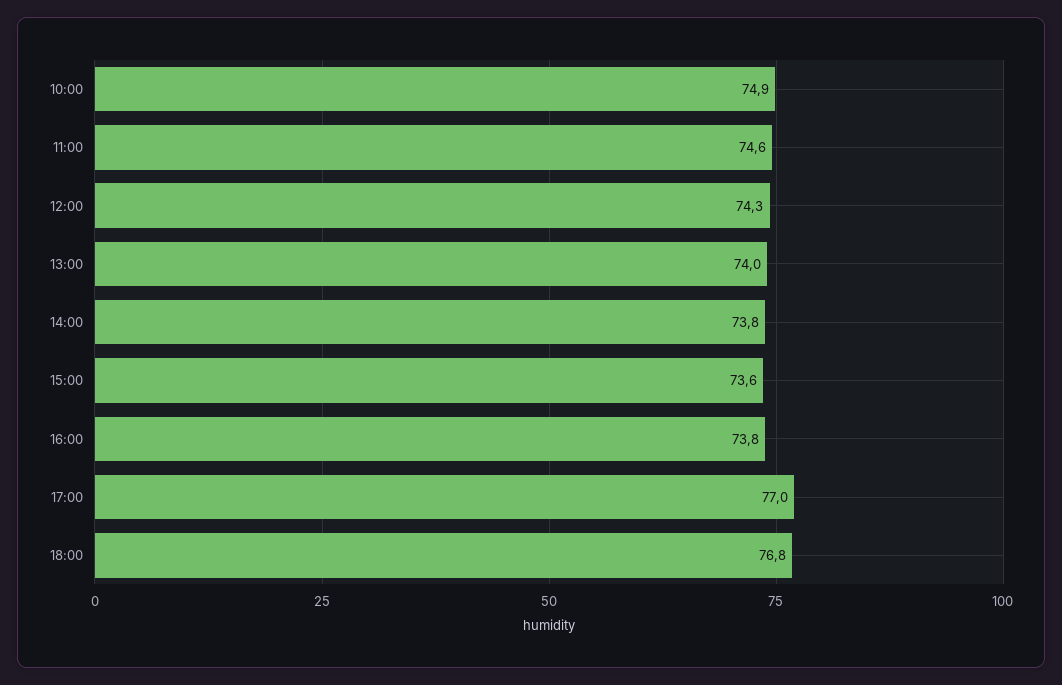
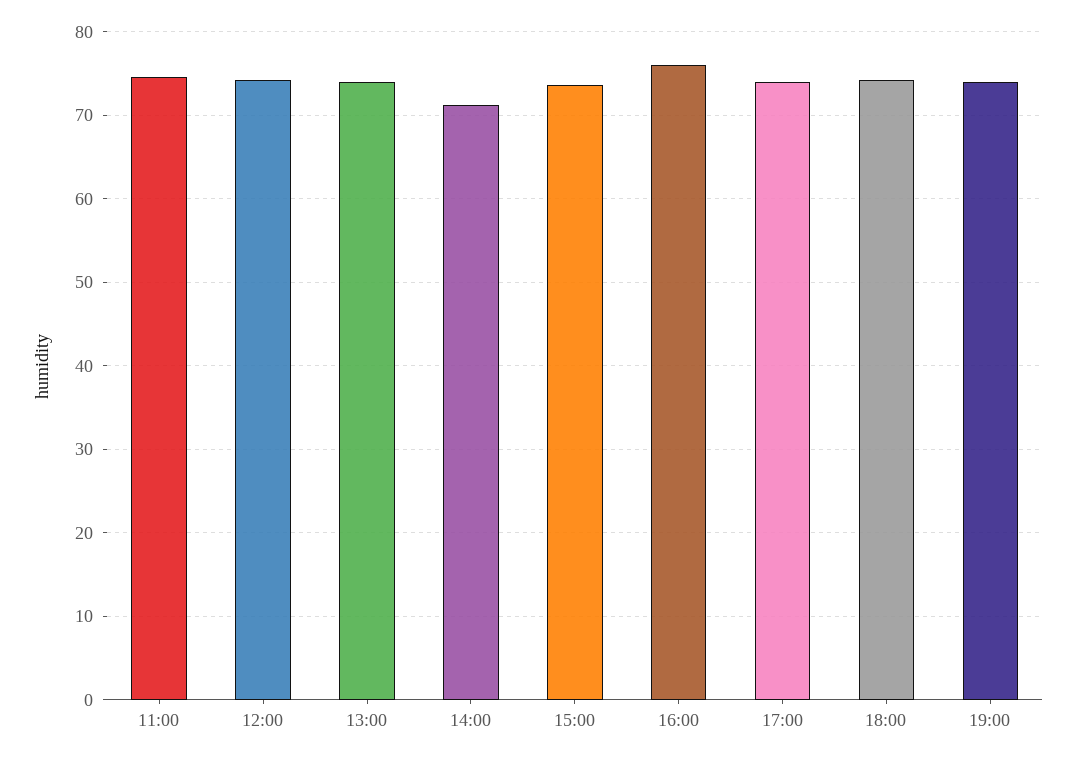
10:00: 74.9 -> none
14:00: 73.8 -> 71
16:00: 73.8 -> 76
17:00: 77 -> 74
18:00: 76.8 -> 74
19:00: none -> 74

